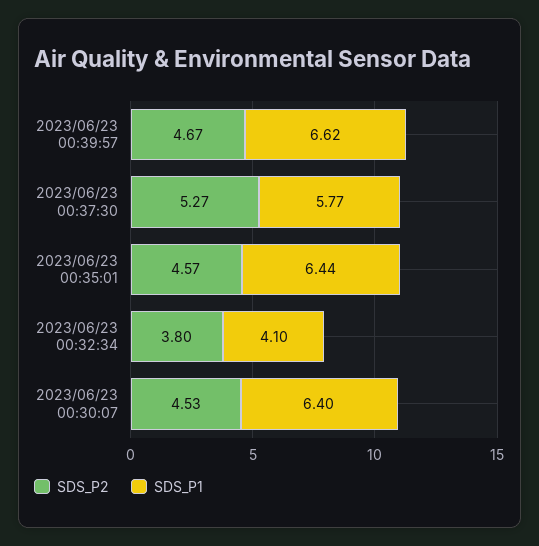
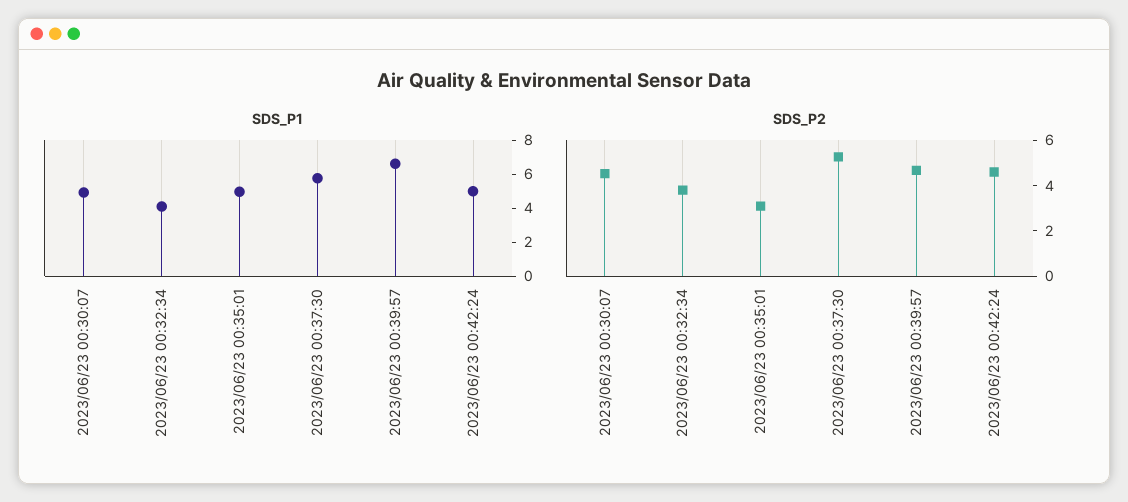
SDS_P2, 2023/06/23 00:35:01: 4.57 -> 3
SDS_P1, 2023/06/23 00:35:01: 6.44 -> 5
SDS_P1, 2023/06/23 00:30:07: 6.4 -> 5
SDS_P1, 2023/06/23 00:42:24: none -> 5
SDS_P2, 2023/06/23 00:42:24: none -> 4.5

